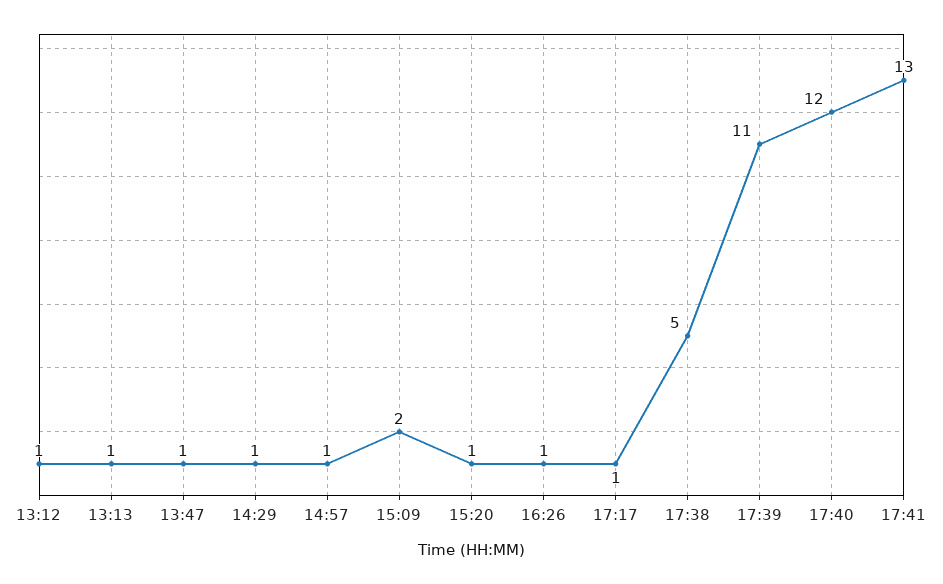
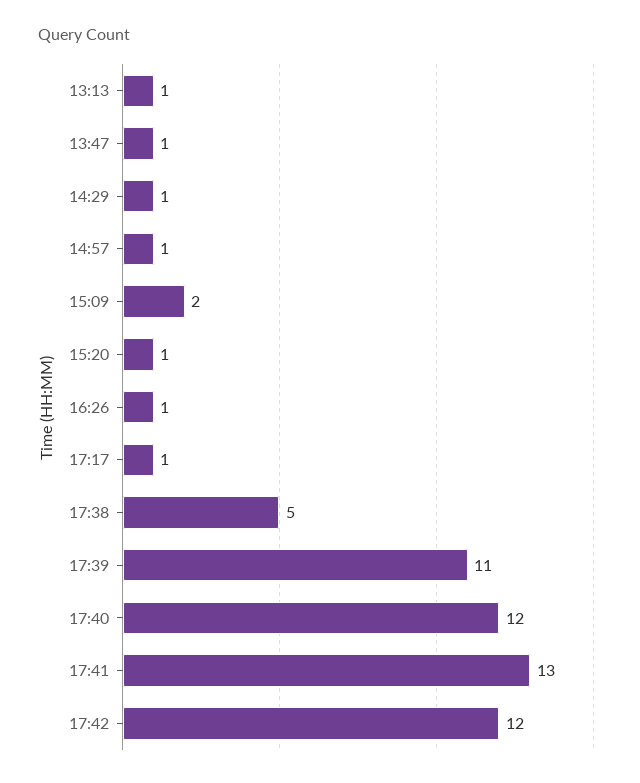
13:12: 1 -> none
17:42: none -> 12

